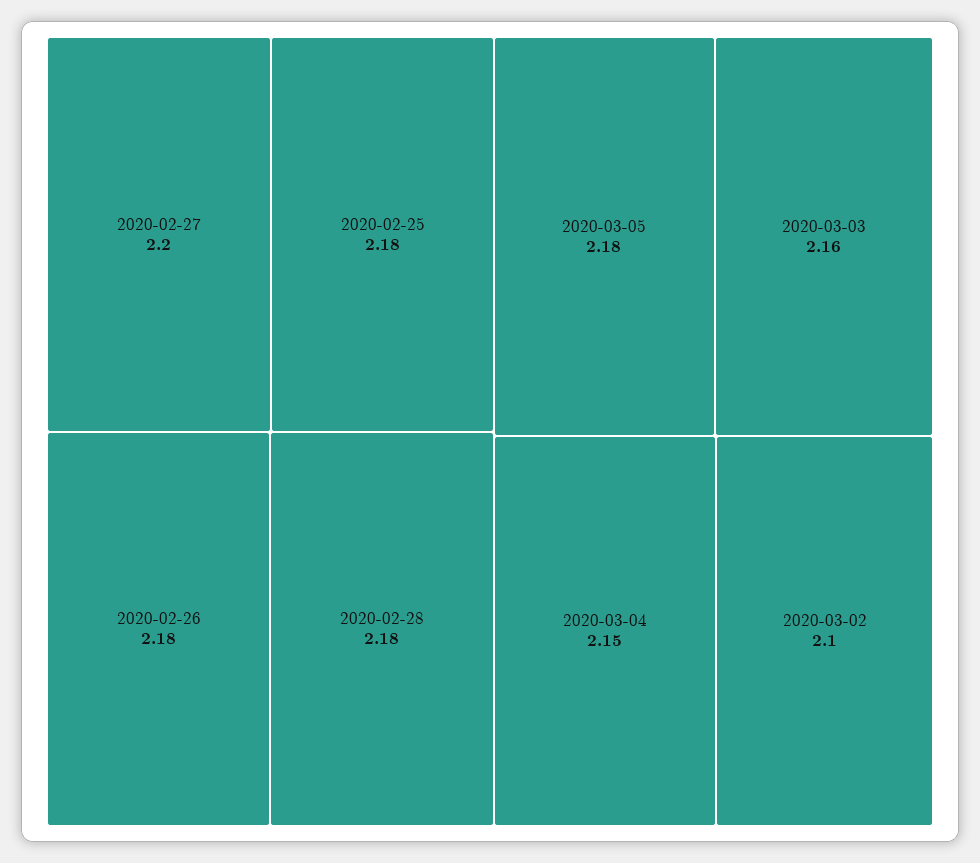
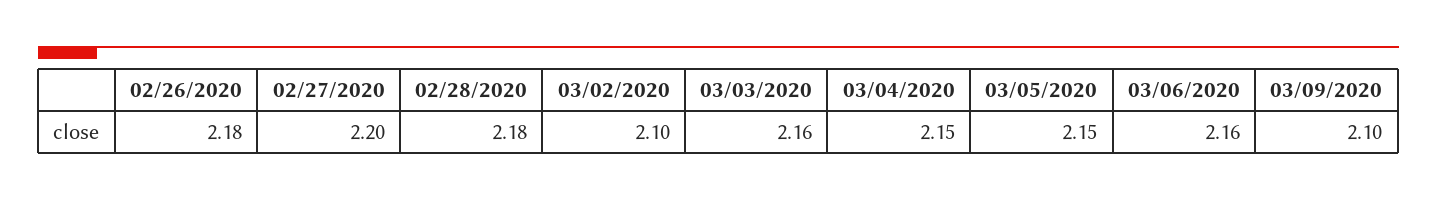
2020-02-25: 2.18 -> none
2020-03-05: 2.18 -> 2.15
03/06/2020: none -> 2.16
03/09/2020: none -> 2.1

